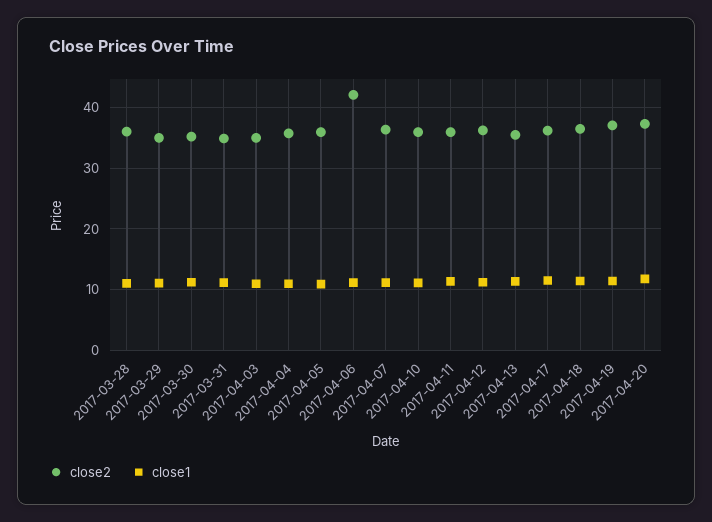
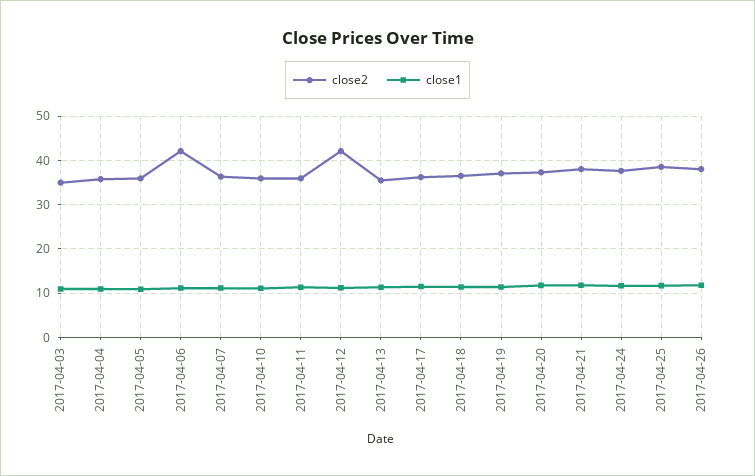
close2, 2017-03-28: 36 -> none
close1, 2017-03-28: 11 -> none
close2, 2017-03-29: 35 -> none
close1, 2017-03-29: 11 -> none
close2, 2017-03-30: 35 -> none
close1, 2017-03-30: 11 -> none
close2, 2017-03-31: 35 -> none
close1, 2017-03-31: 11 -> none
close2, 2017-04-12: 36 -> 42
close2, 2017-04-21: none -> 38
close1, 2017-04-21: none -> 12
close2, 2017-04-24: none -> 38
close1, 2017-04-24: none -> 12
close2, 2017-04-25: none -> 38
close1, 2017-04-25: none -> 12
close2, 2017-04-26: none -> 38
close1, 2017-04-26: none -> 12

